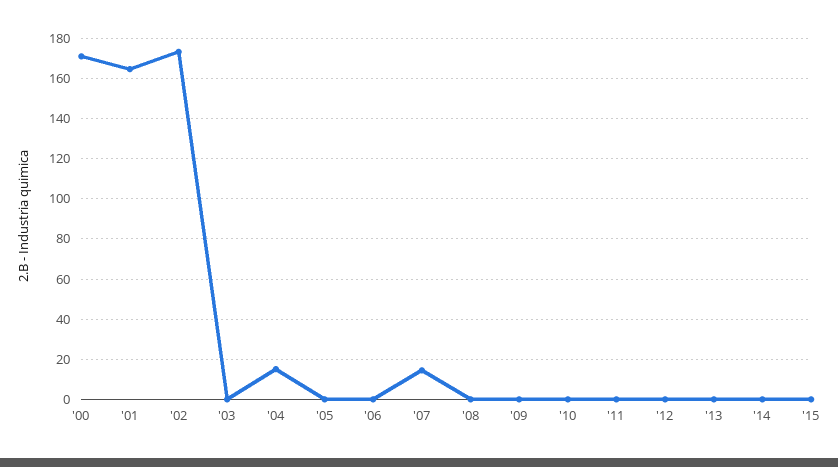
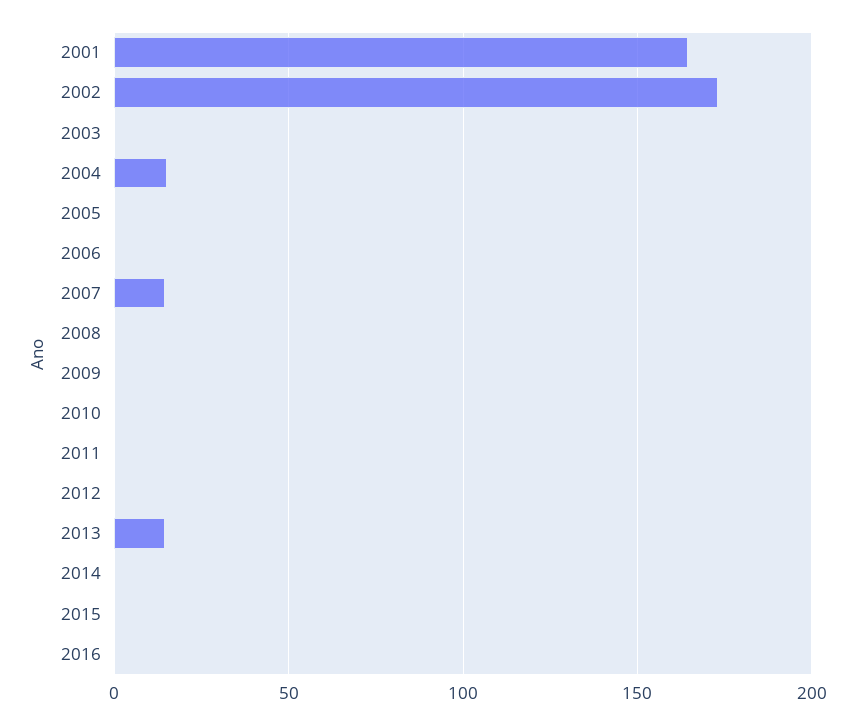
'00: 170 -> none
'13: 0 -> 15
2016: none -> 0

